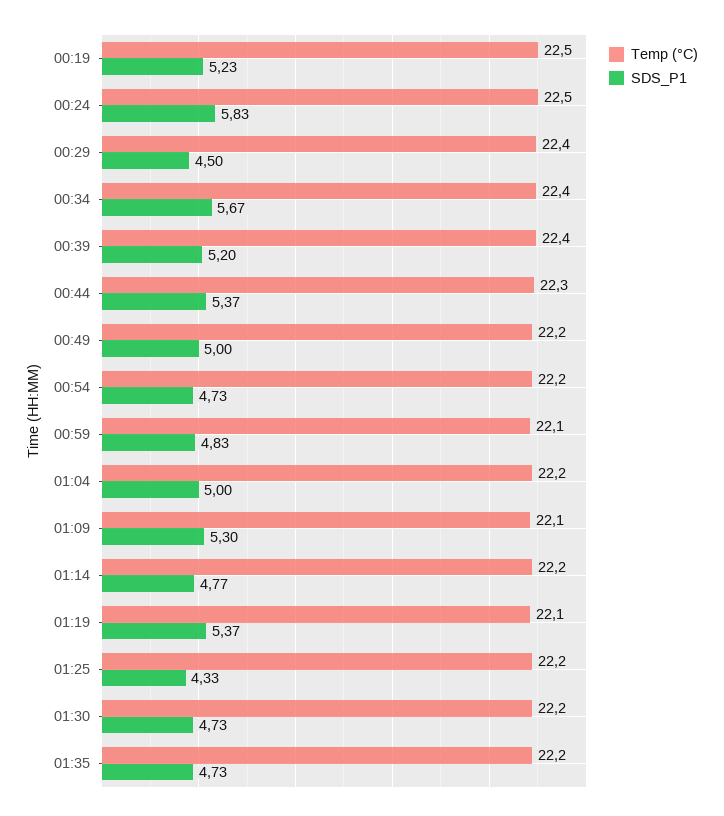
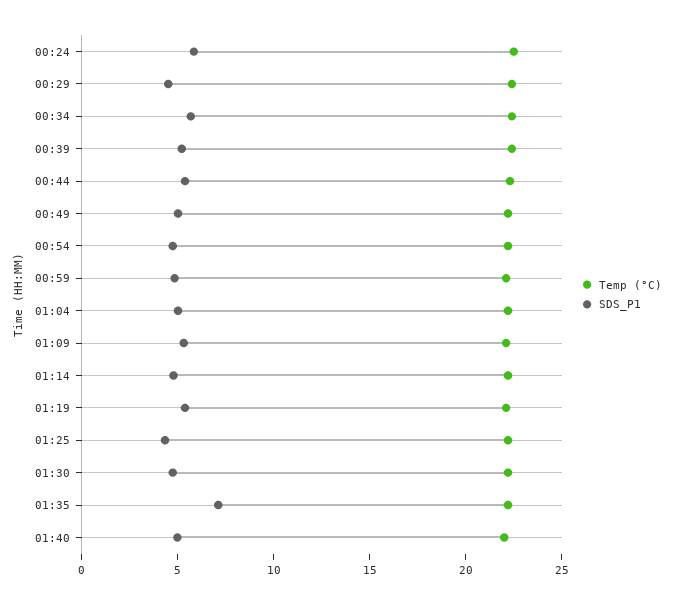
Temp (°C), 00:19: 22.5 -> none
SDS_P1, 00:19: 5.23 -> none
SDS_P1, 01:35: 4.73 -> 7
Temp (°C), 01:40: none -> 22
SDS_P1, 01:40: none -> 5

